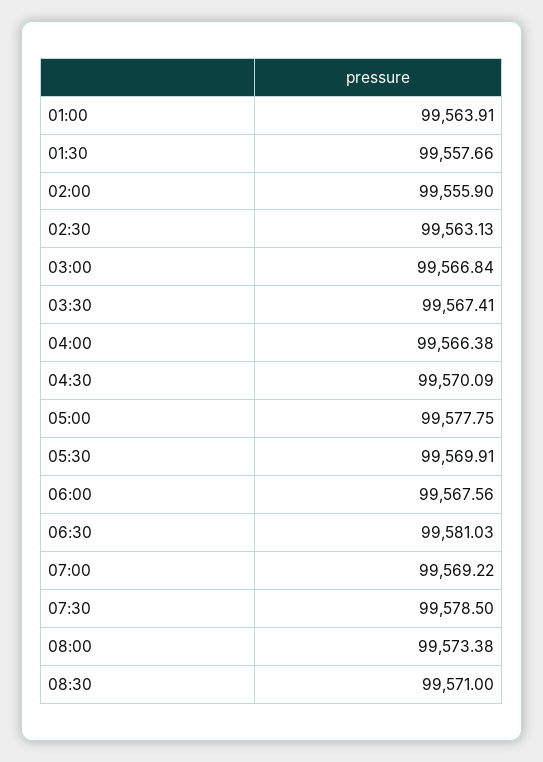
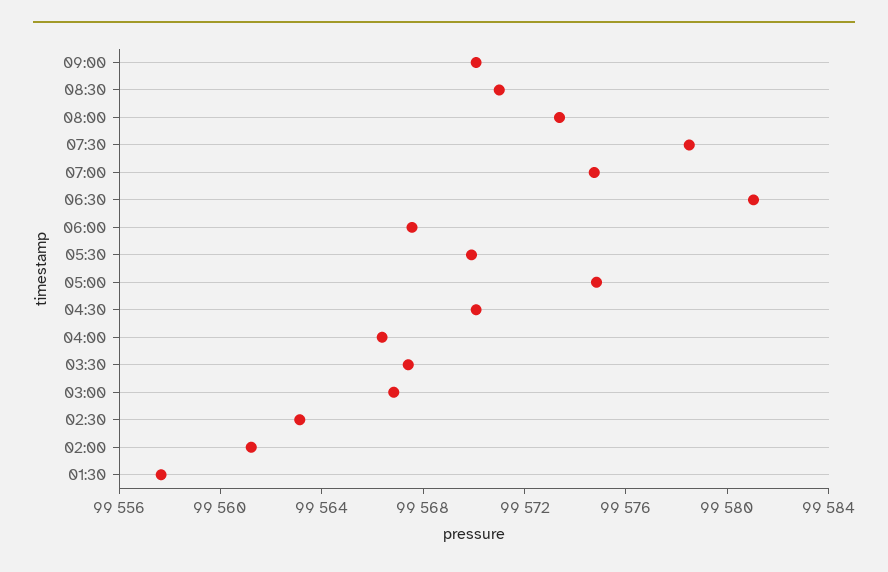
01:00: 99563.91 -> none
02:00: 99555.9 -> 99561
05:00: 99577.75 -> 99575
07:00: 99569.22 -> 99575
09:00: none -> 99570

